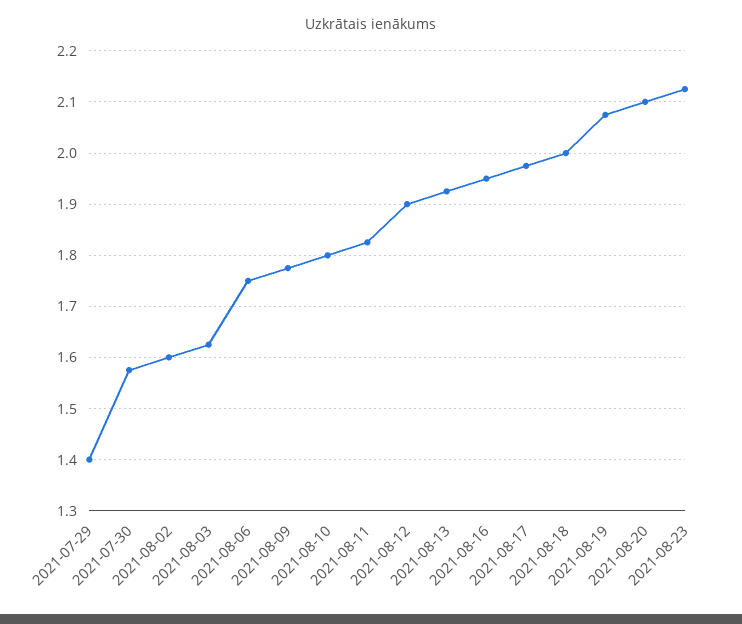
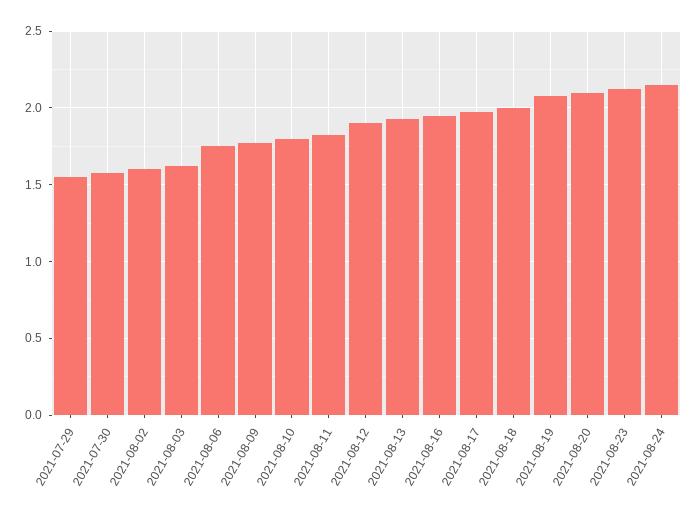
2021-07-29: 1.4 -> 1.55
2021-08-24: none -> 2.15

